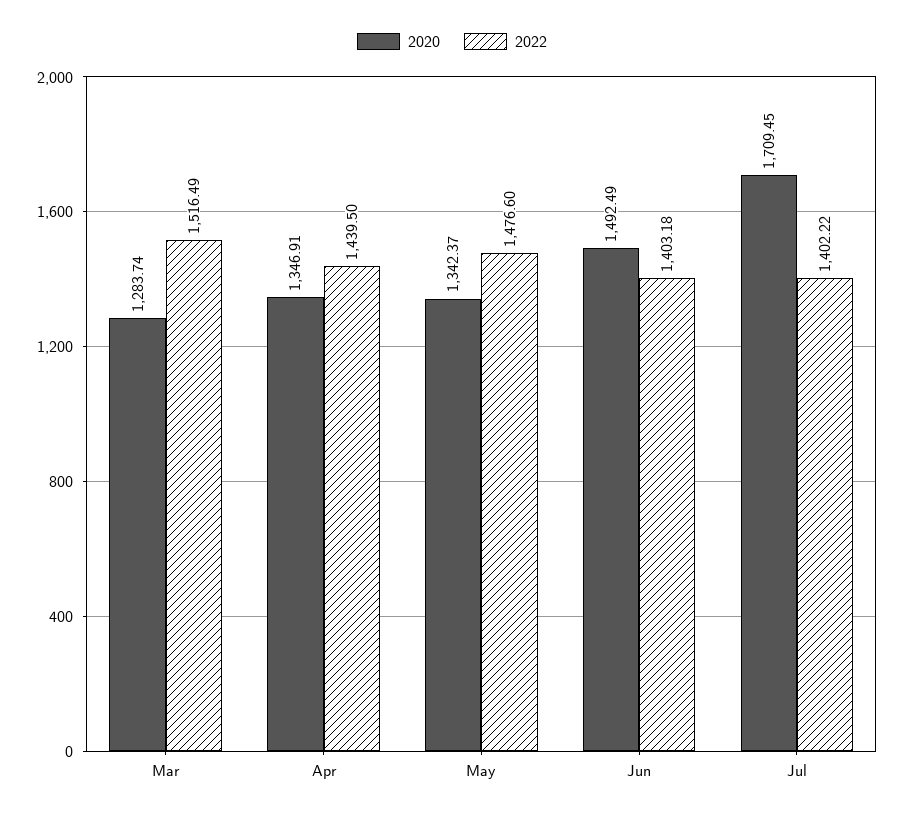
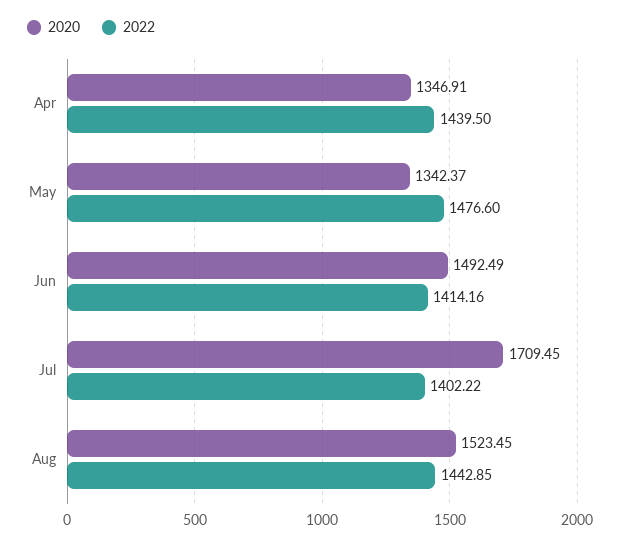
2020, Mar: 1283.74 -> none
2022, Mar: 1516.49 -> none
2022, Jun: 1403.18 -> 1414.16
2020, Aug: none -> 1523.45
2022, Aug: none -> 1442.85

